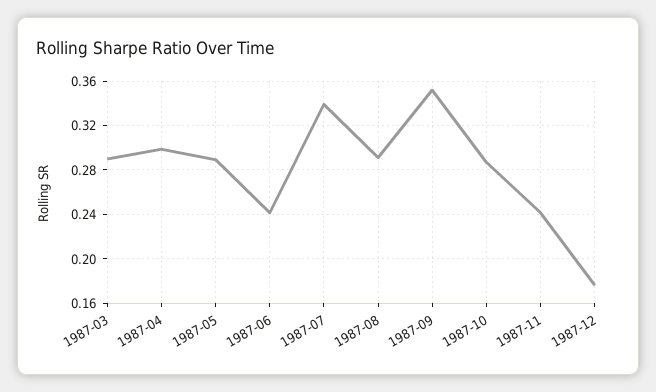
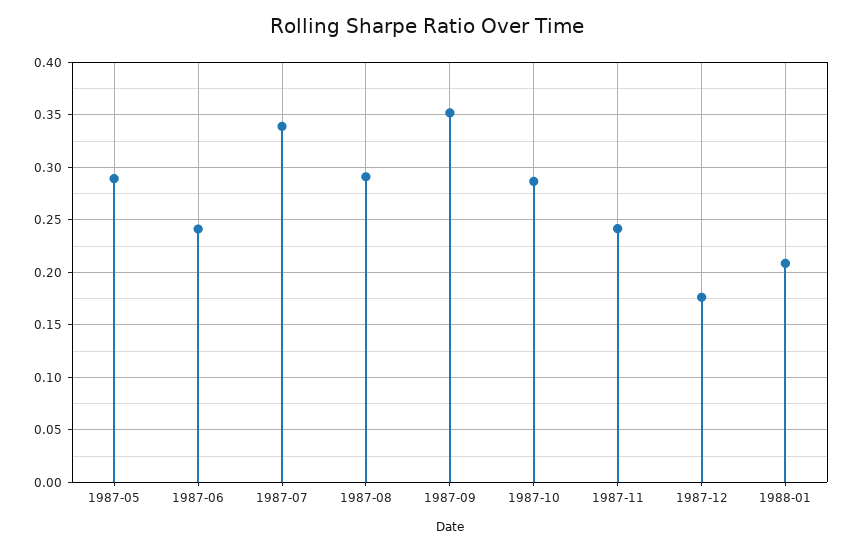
1987-03: 0.29 -> none
1987-04: 0.3 -> none
1988-01: none -> 0.21

